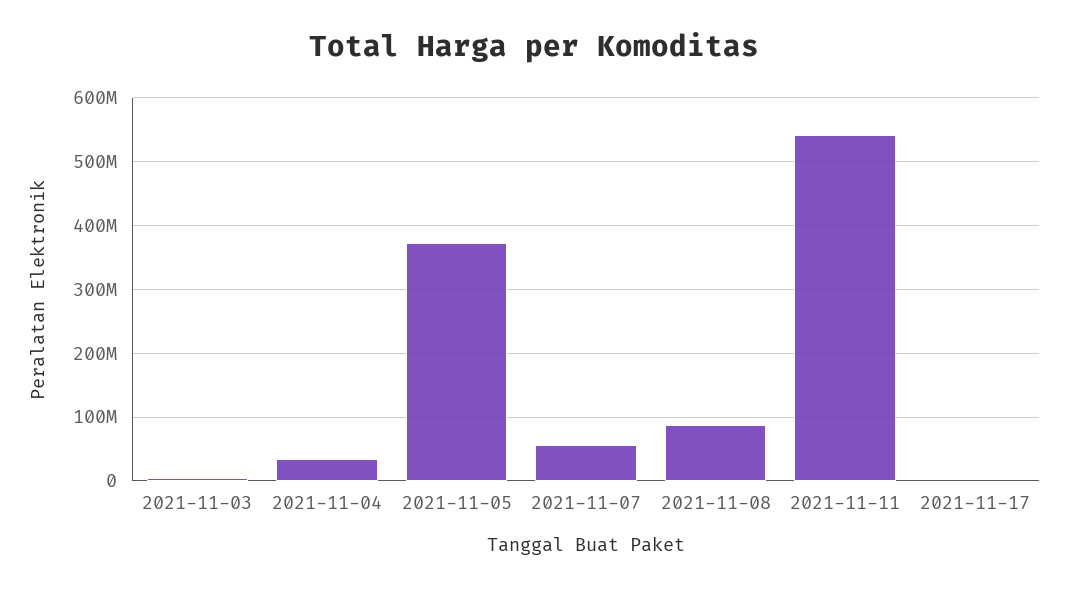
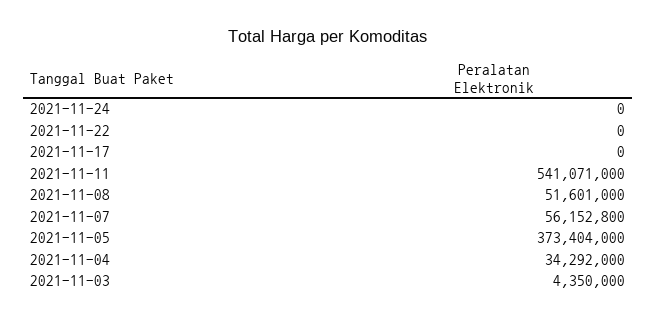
2021-11-08: 90000000 -> 51601000
2021-11-24: none -> 0
2021-11-22: none -> 0

